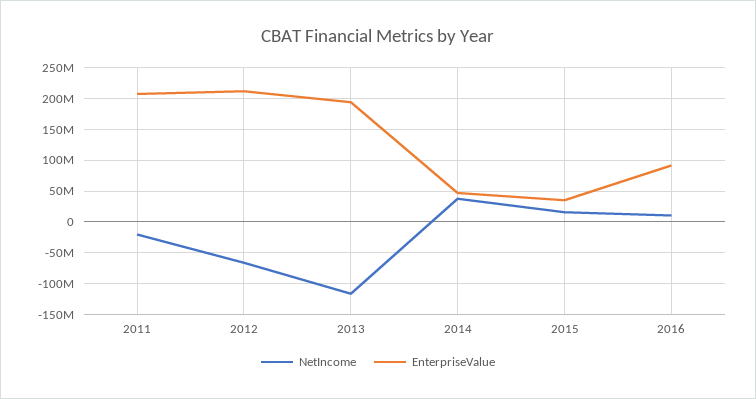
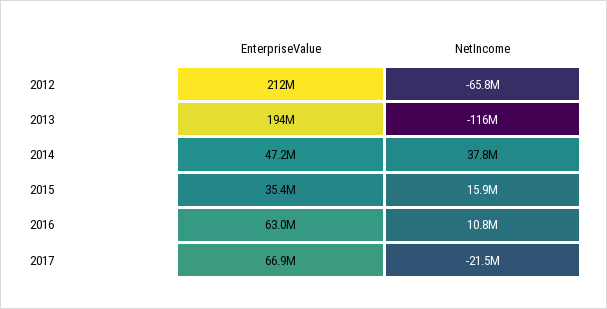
NetIncome, 2011: -20000000 -> none
EnterpriseValue, 2011: 210000000 -> none
EnterpriseValue, 2016: 90000000 -> 63000000
EnterpriseValue, 2017: none -> 66900000
NetIncome, 2017: none -> -21500000

